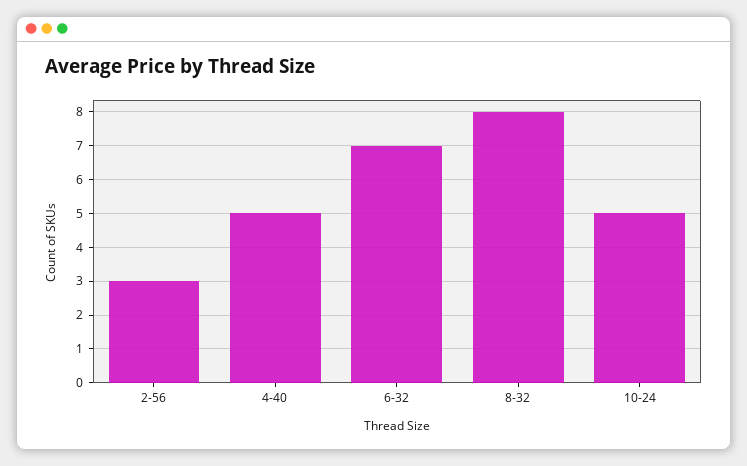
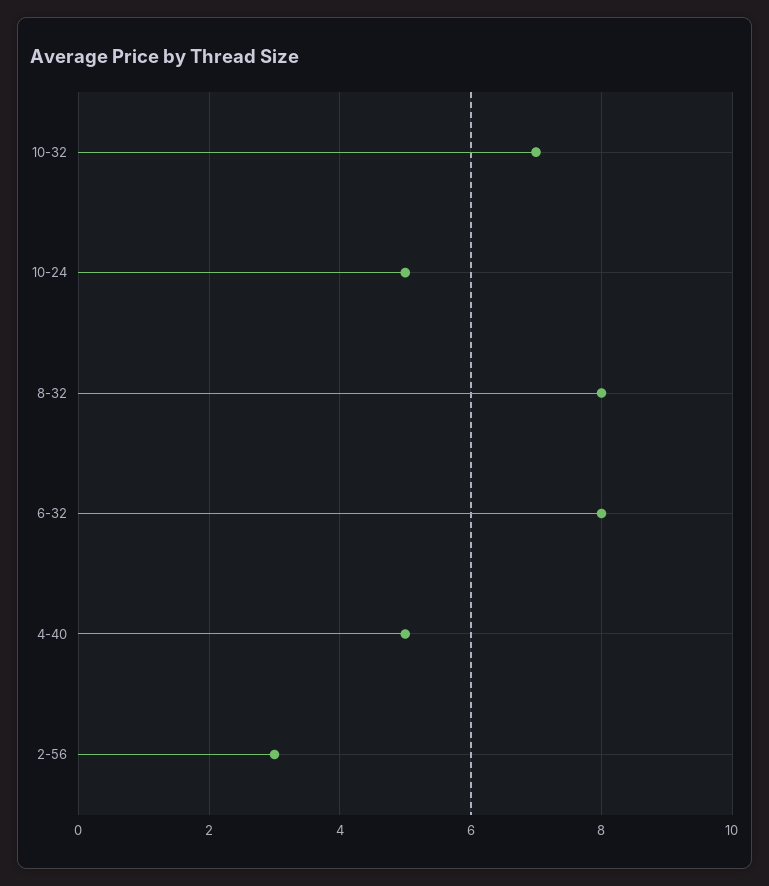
6-32: 7 -> 8
10-32: none -> 7

